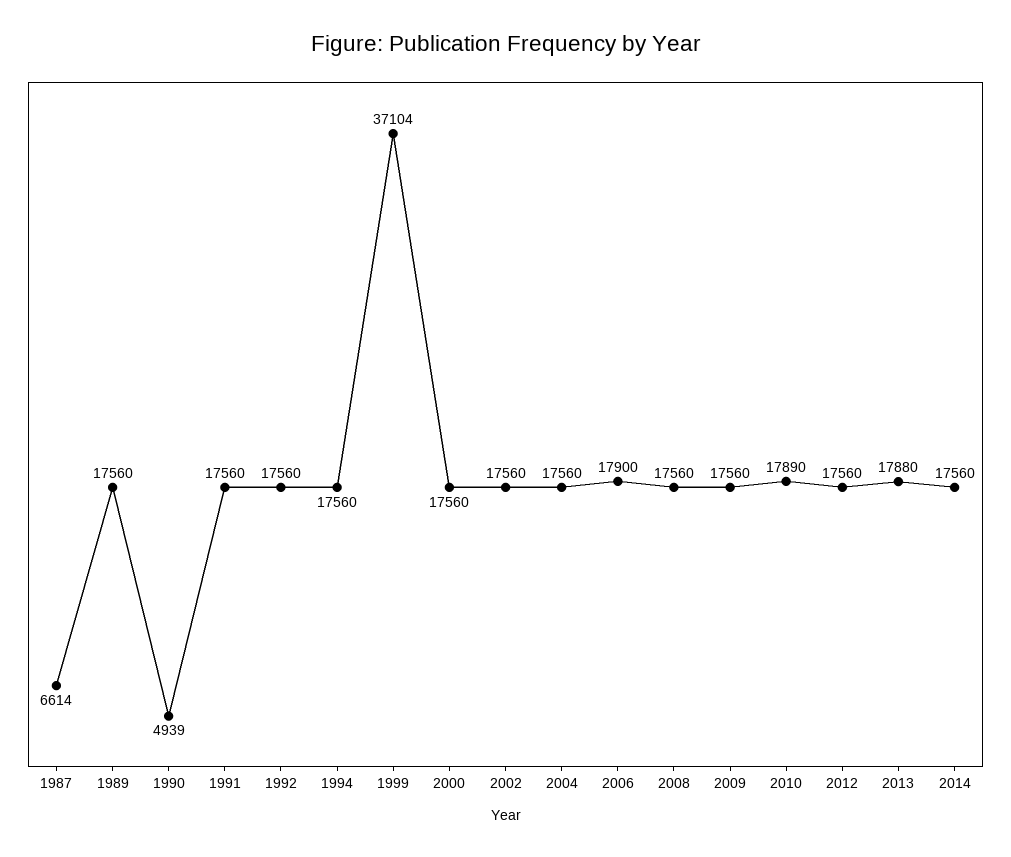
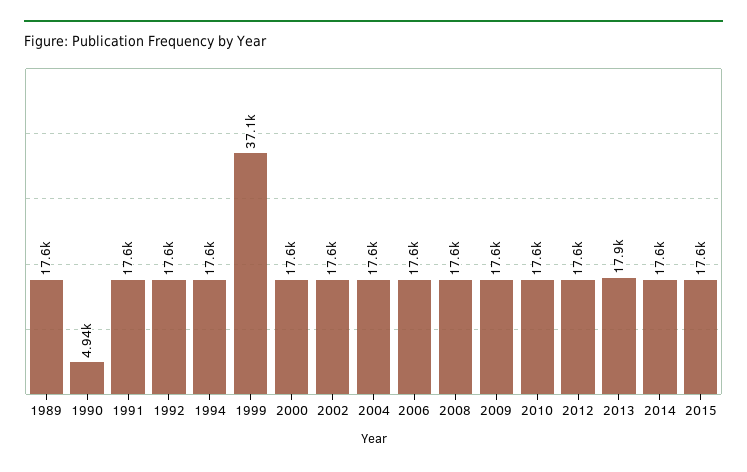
1987: 6614 -> none
2006: 17900 -> 17600
2010: 17890 -> 17600
2015: none -> 17600

